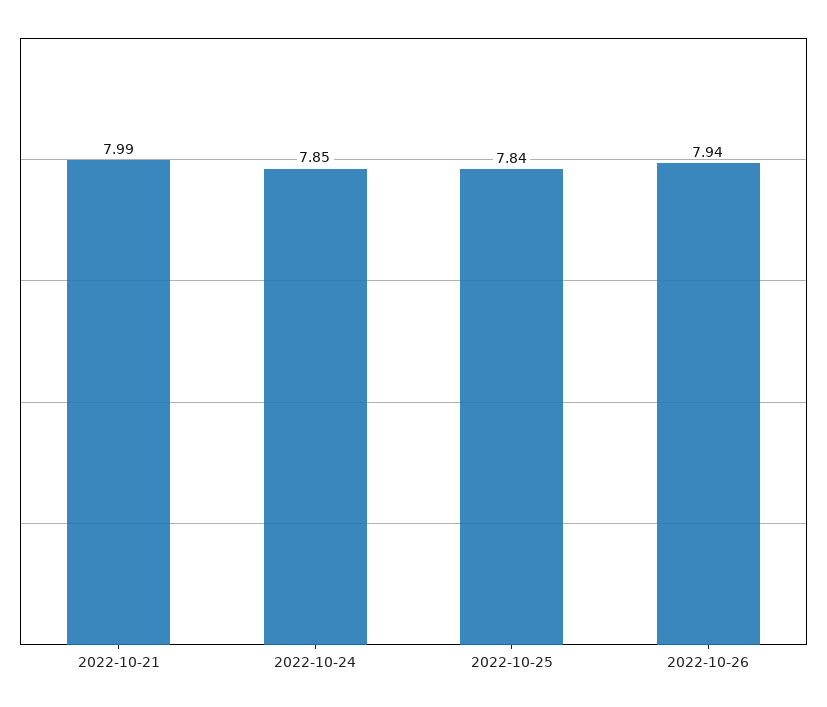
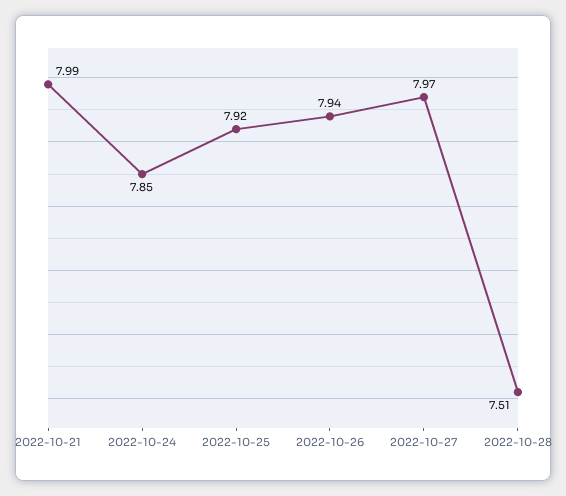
2022-10-25: 7.84 -> 7.92
2022-10-27: none -> 7.97
2022-10-28: none -> 7.51

